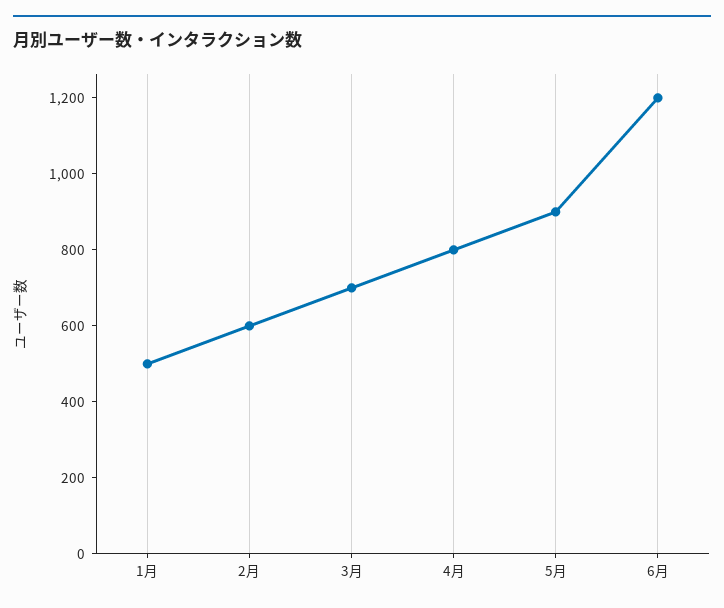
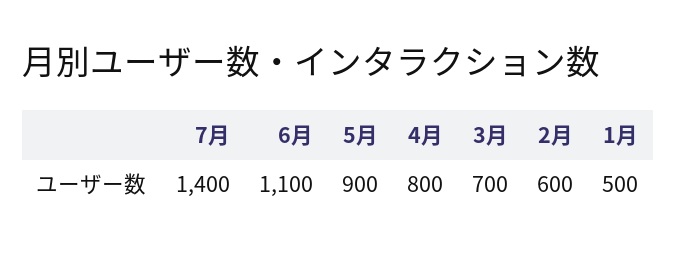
6月: 1200 -> 1100
7月: none -> 1400

